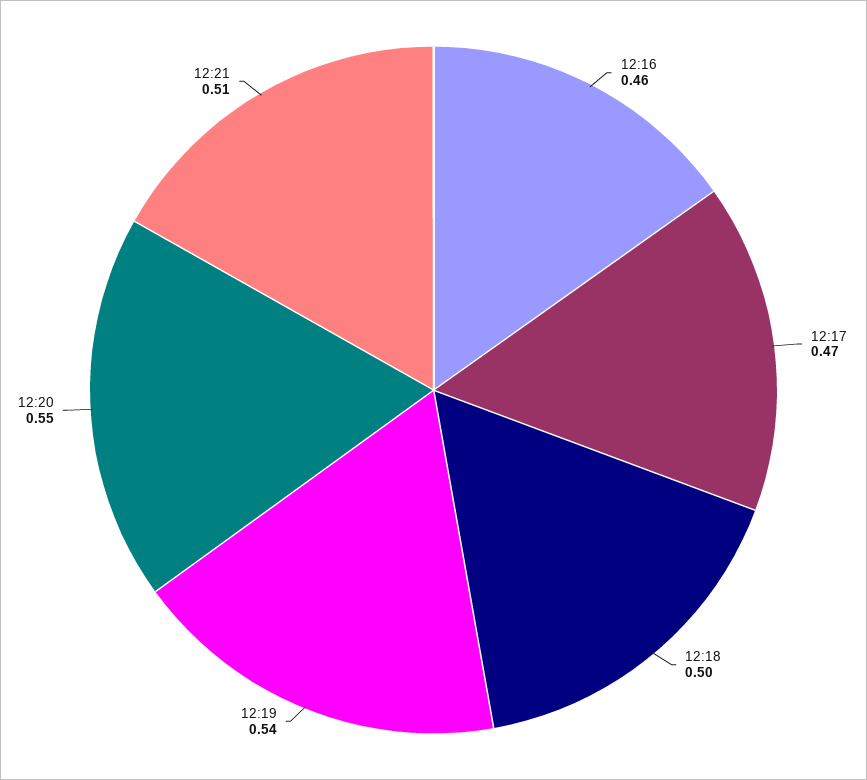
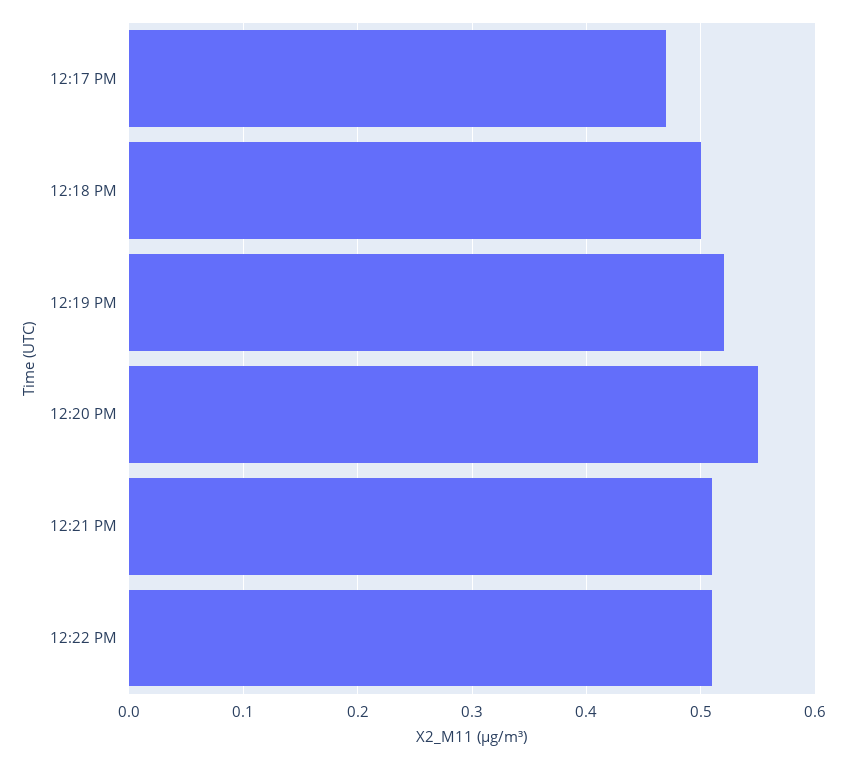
12:16: 0.46 -> none
12:19: 0.54 -> 0.52
12:22 PM: none -> 0.51

